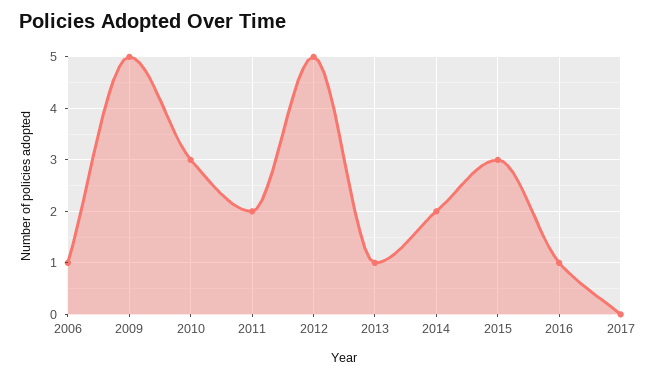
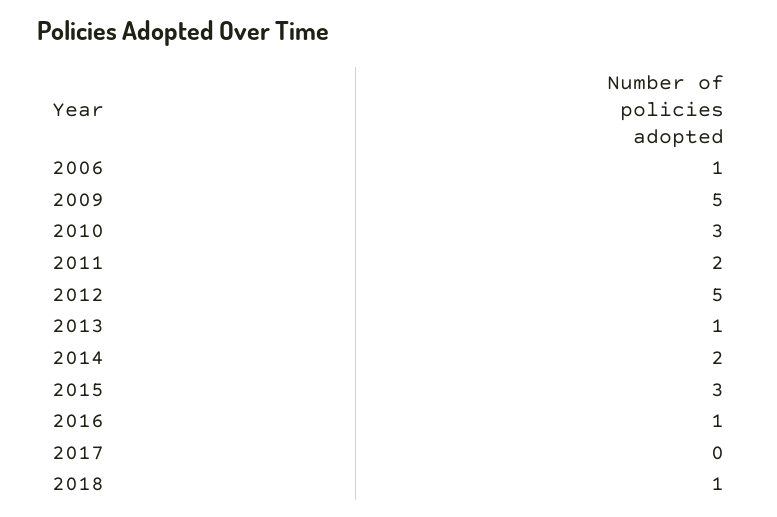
2018: none -> 1

